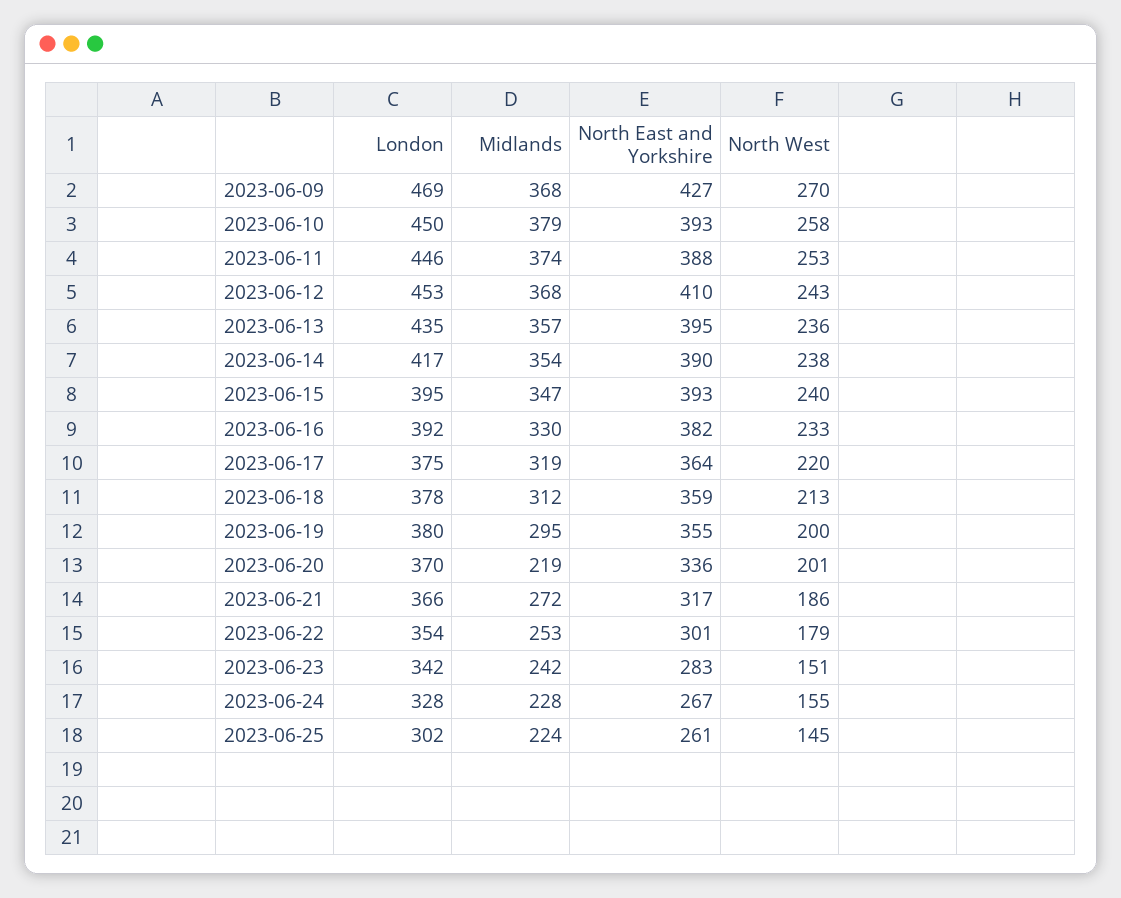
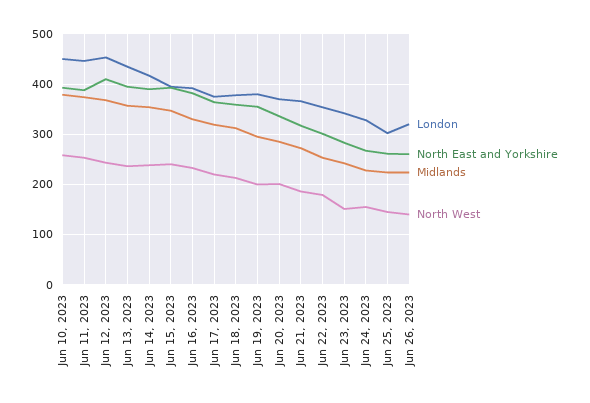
London, 2023-06-09: 469 -> none
Midlands, 2023-06-09: 368 -> none
North East and Yorkshire, 2023-06-09: 427 -> none
North West, 2023-06-09: 270 -> none
Midlands, 2023-06-20: 219 -> 280
London, Jun 26, 2023: none -> 320
North East and Yorkshire, Jun 26, 2023: none -> 260
Midlands, Jun 26, 2023: none -> 220
North West, Jun 26, 2023: none -> 140

